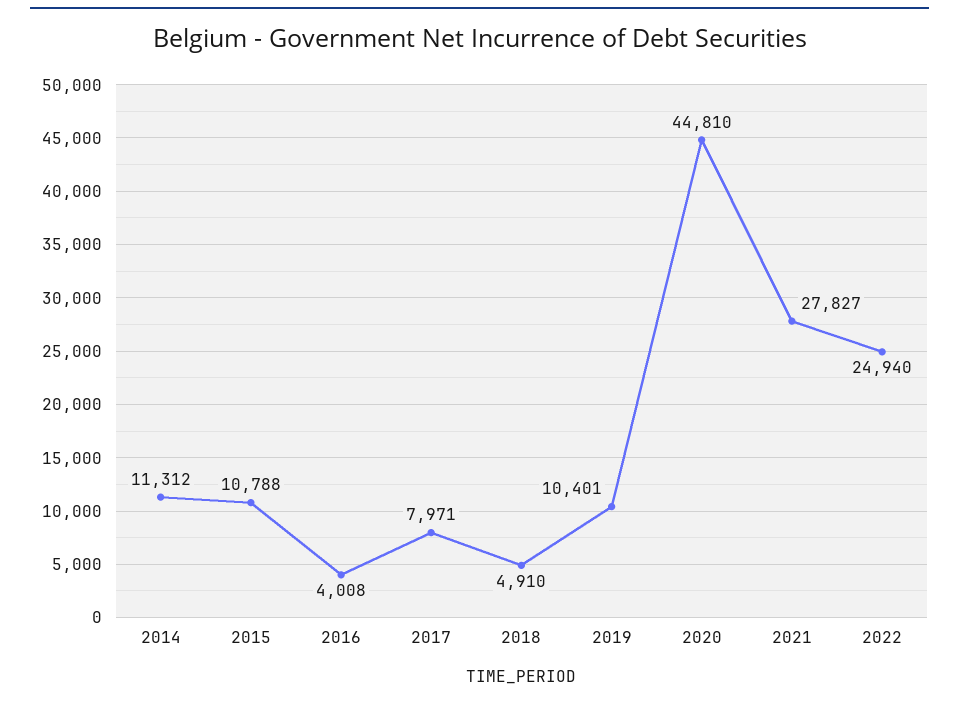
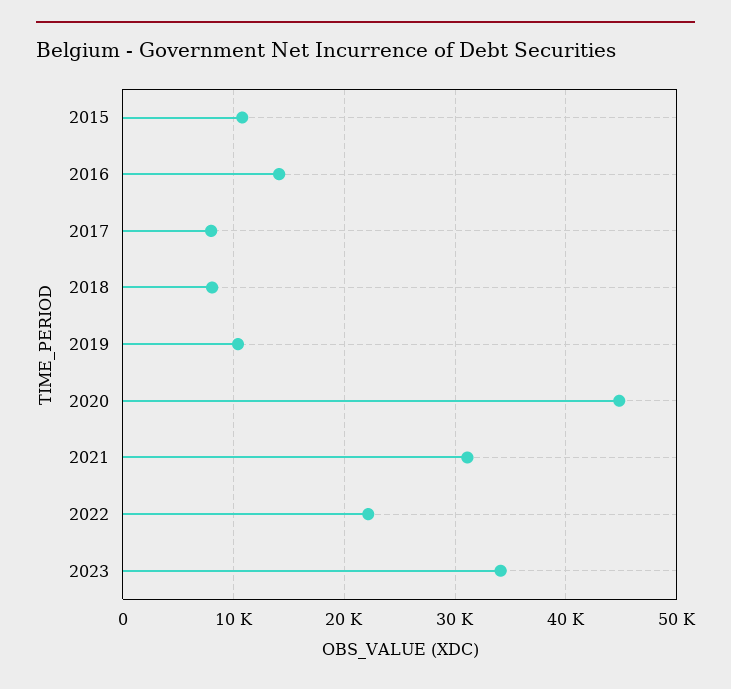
2014: 11312 -> none
2016: 4008 -> 14000
2018: 4910 -> 8000
2021: 27827 -> 31000
2022: 24940 -> 22000
2023: none -> 34000

